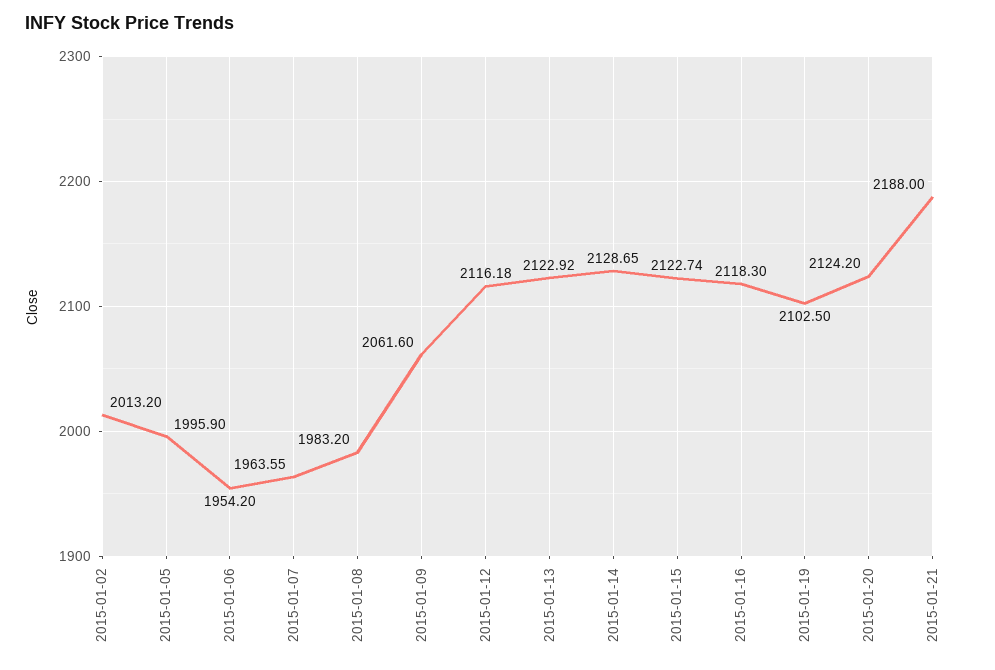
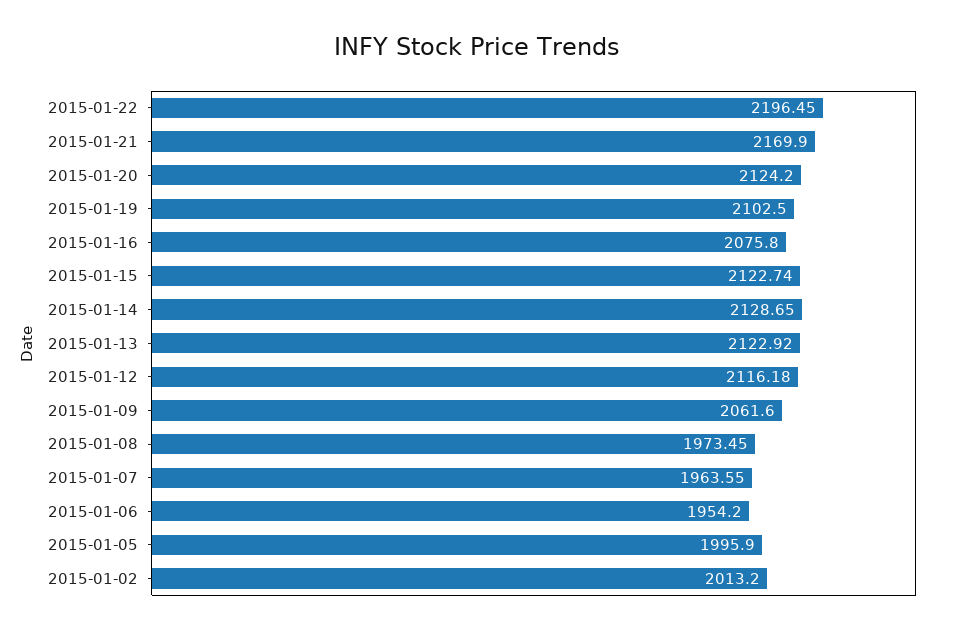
2015-01-08: 1983.2 -> 1973.45
2015-01-16: 2118.3 -> 2075.8
2015-01-21: 2188 -> 2169.9
2015-01-22: none -> 2196.45

